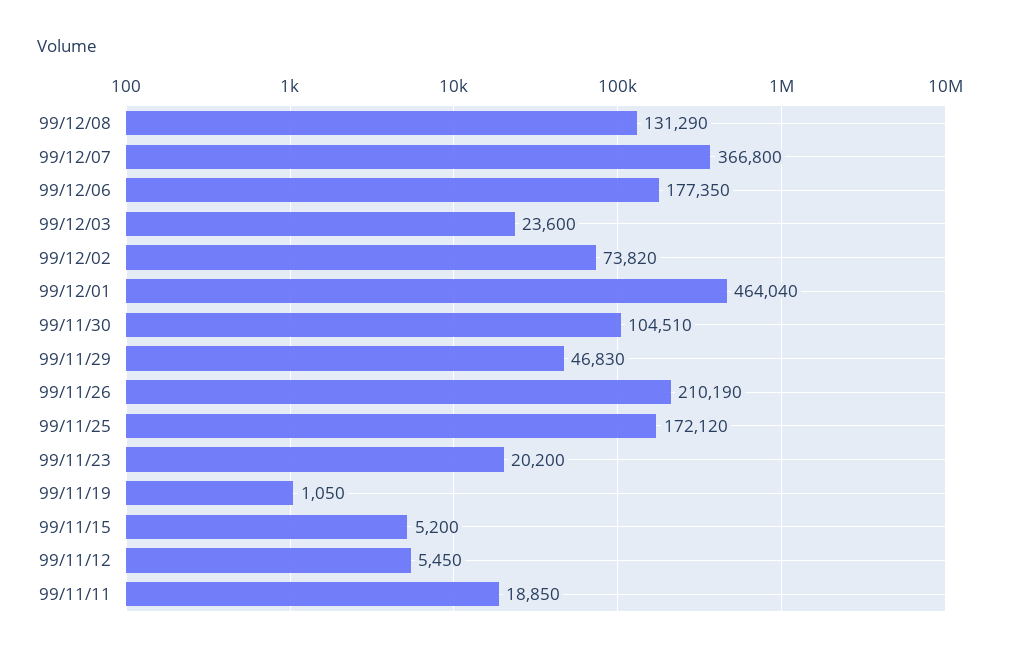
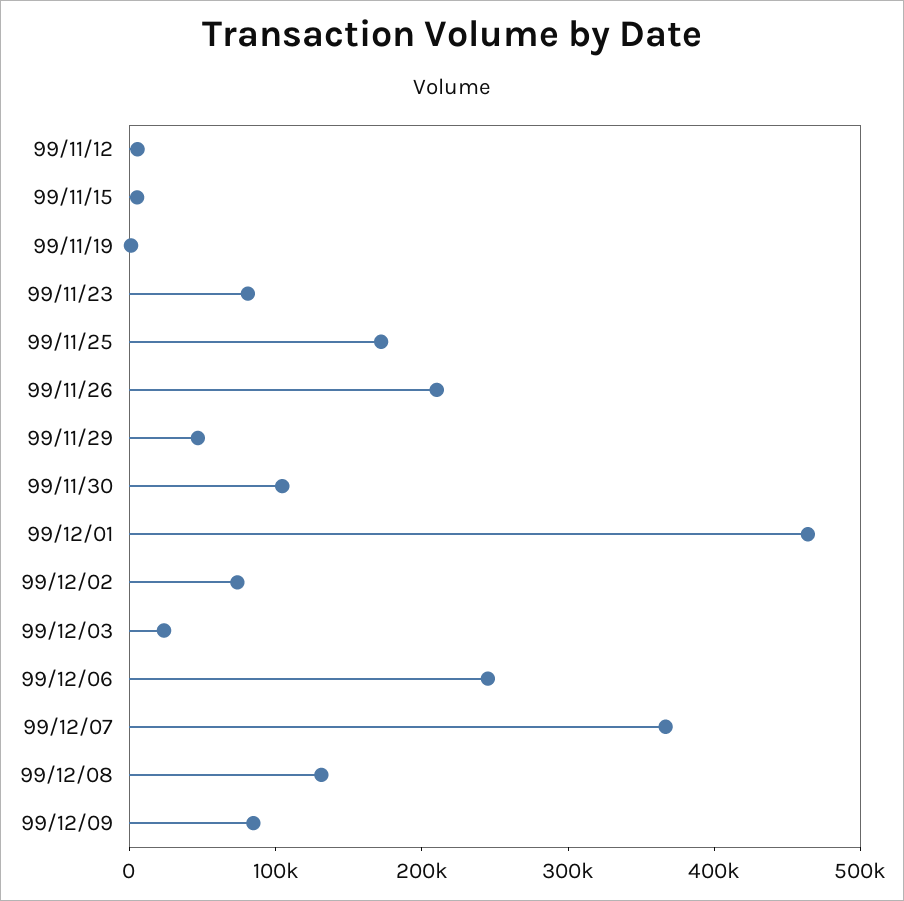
99/12/06: 177350 -> 240000
99/11/23: 20200 -> 80000
99/11/11: 18850 -> none
99/12/09: none -> 80000

